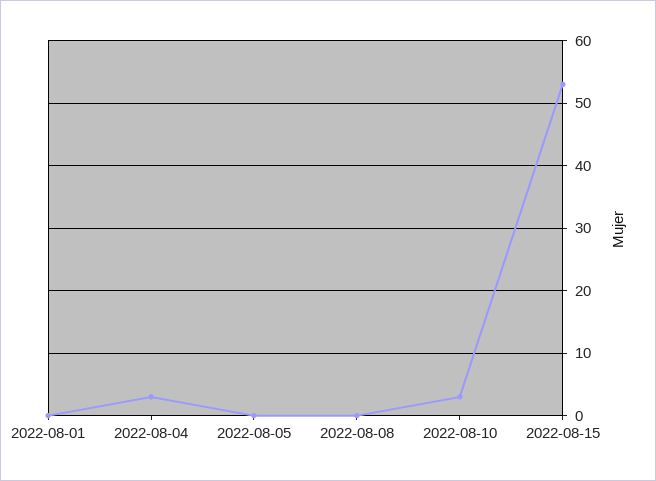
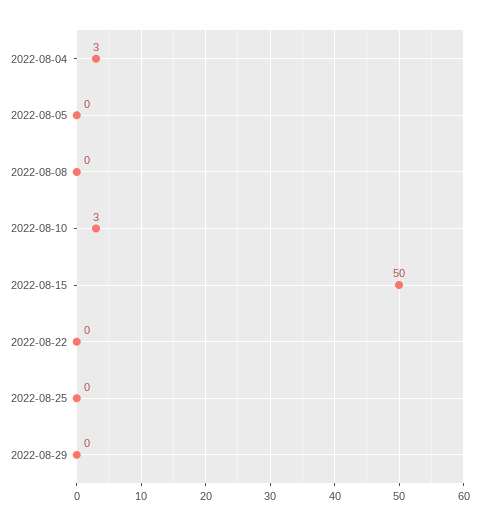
2022-08-01: 0 -> none
2022-08-15: 53 -> 50
2022-08-22: none -> 0
2022-08-25: none -> 0
2022-08-29: none -> 0

